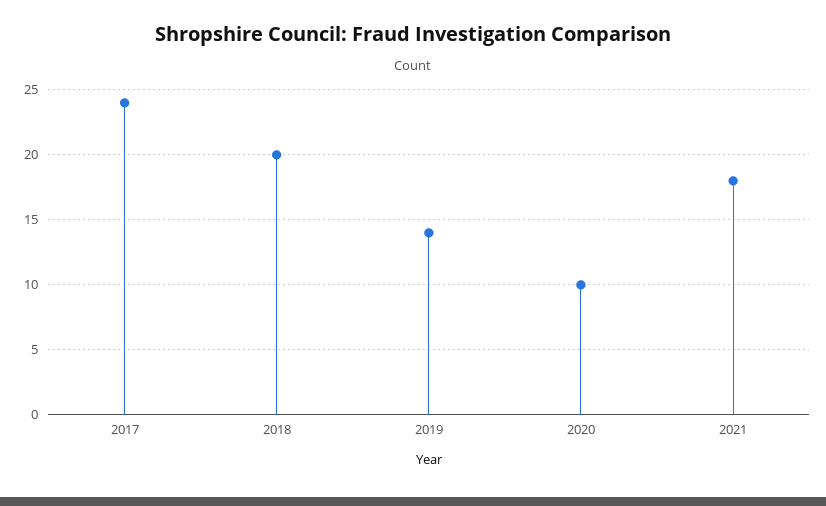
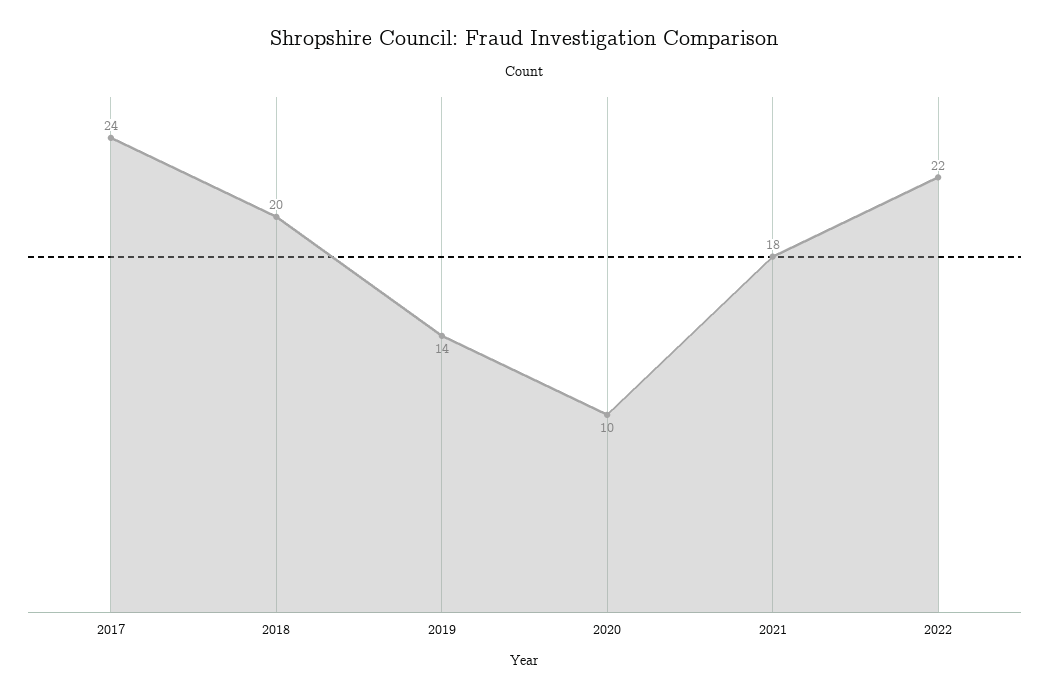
2022: none -> 22

